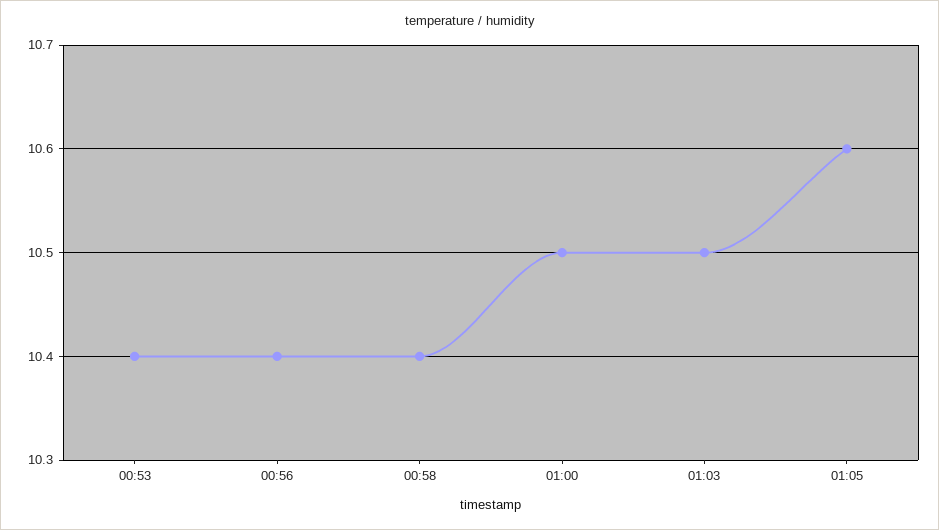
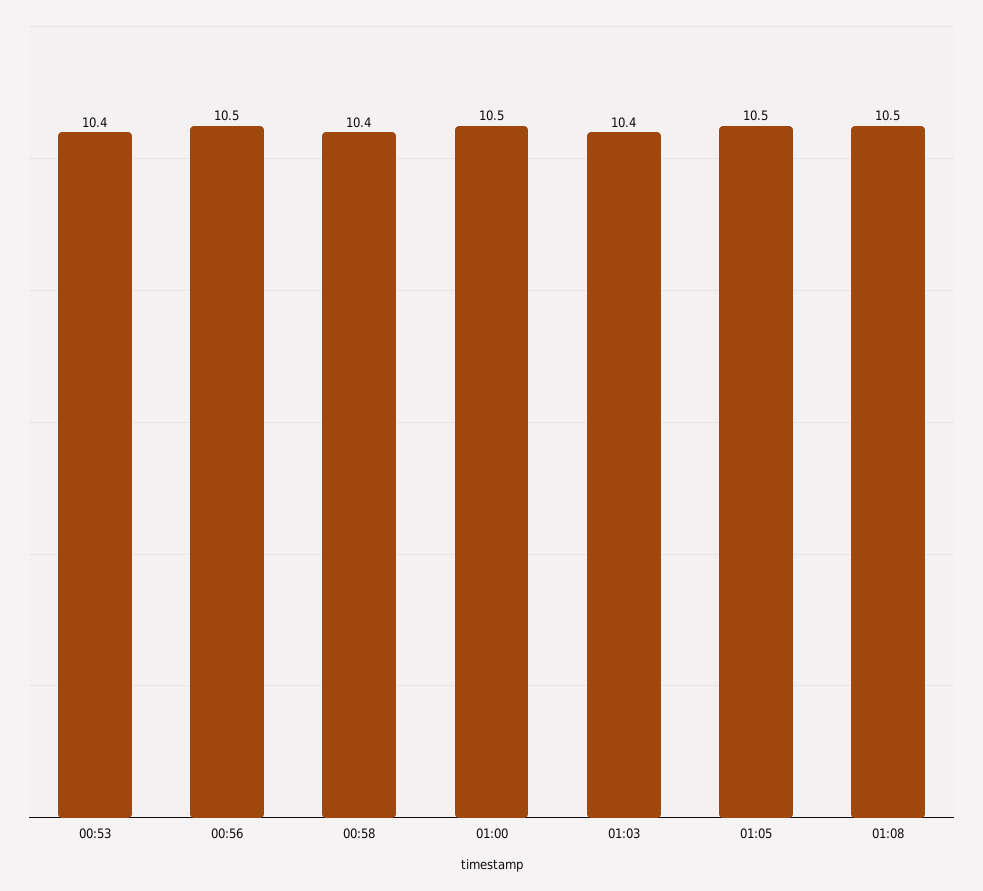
00:56: 10.4 -> 10.5
01:03: 10.5 -> 10.4
01:05: 10.6 -> 10.5
01:08: none -> 10.5

